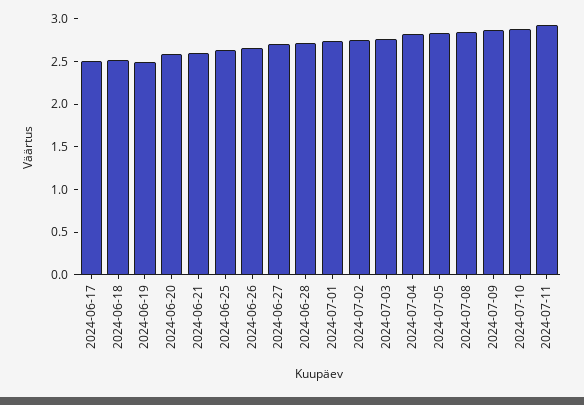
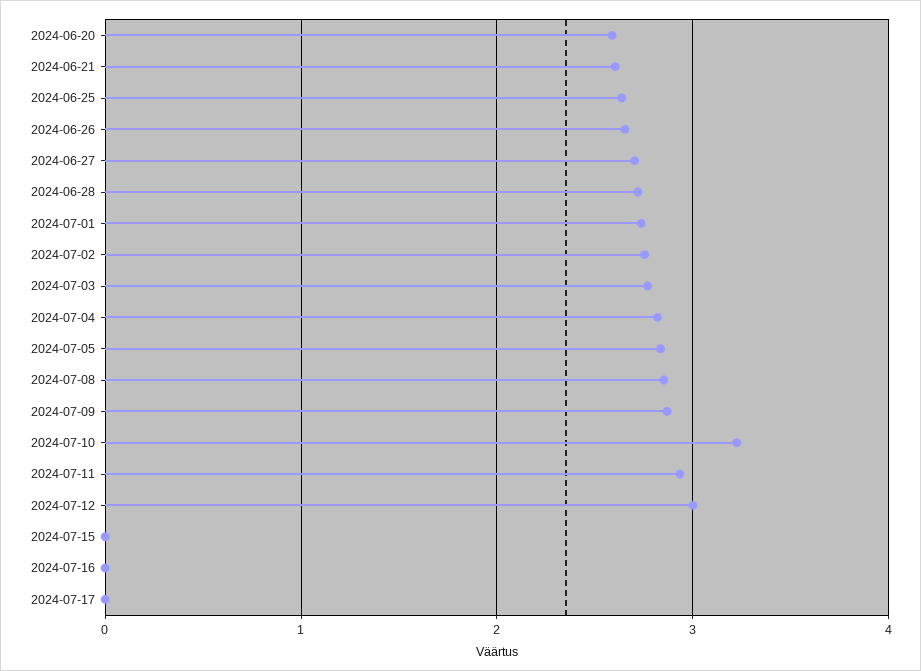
2024-06-17: 2.5 -> none
2024-06-18: 2.5 -> none
2024-06-19: 2.5 -> none
2024-07-10: 2.9 -> 3.2
2024-07-12: none -> 3
2024-07-15: none -> 0
2024-07-16: none -> 0
2024-07-17: none -> 0

